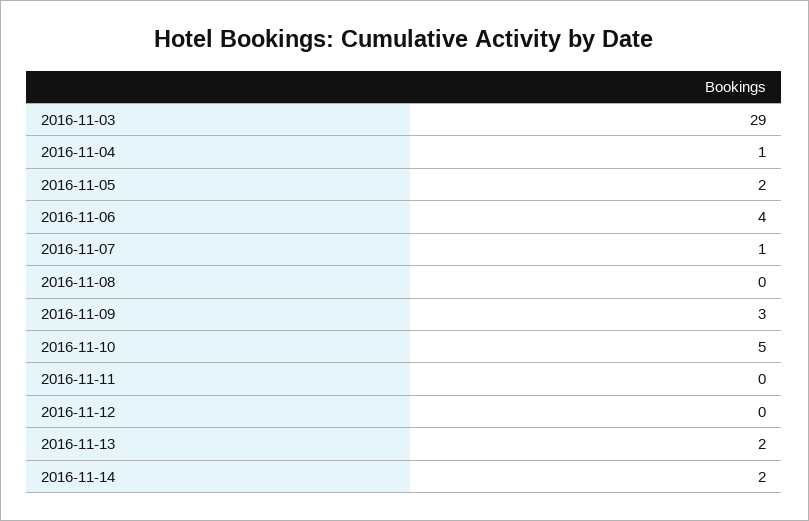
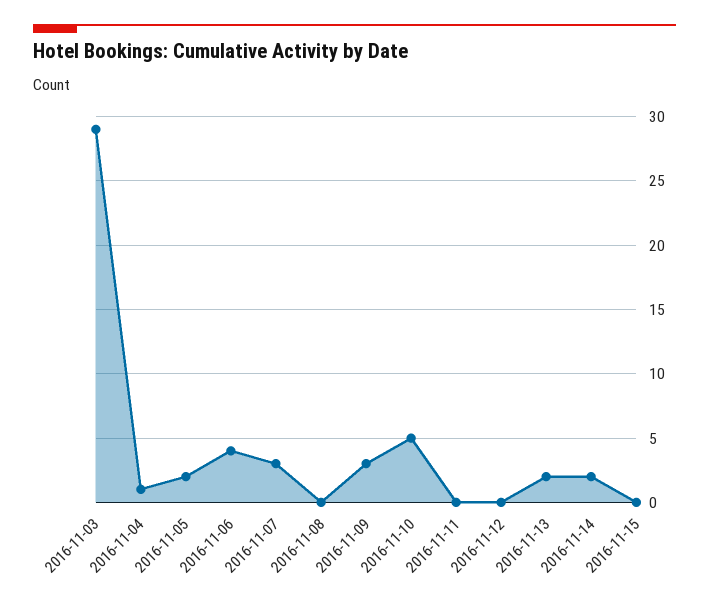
2016-11-07: 1 -> 3
2016-11-15: none -> 0

